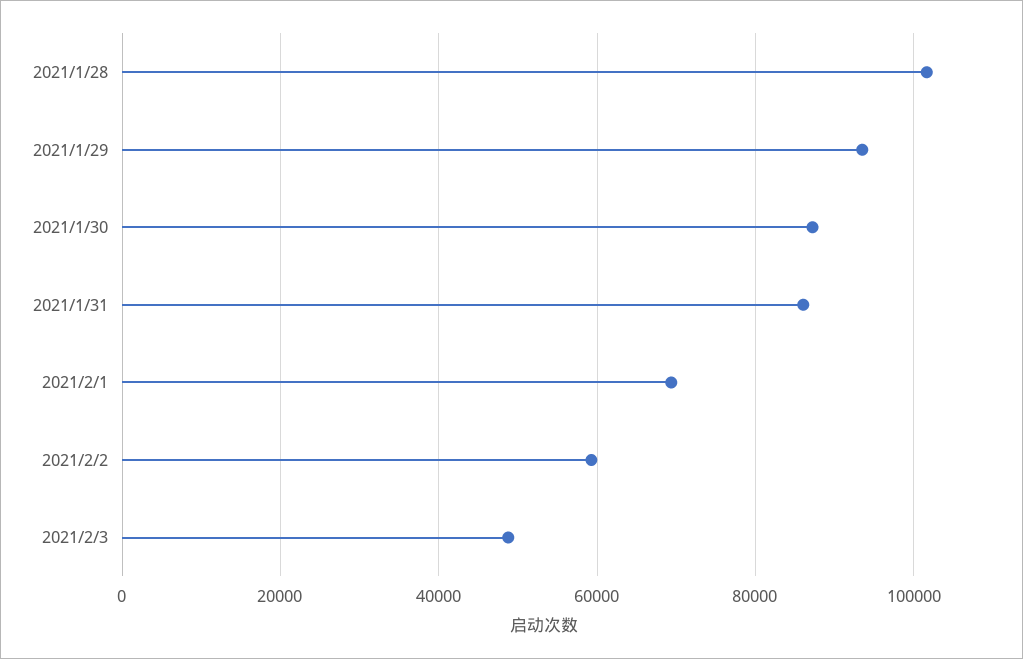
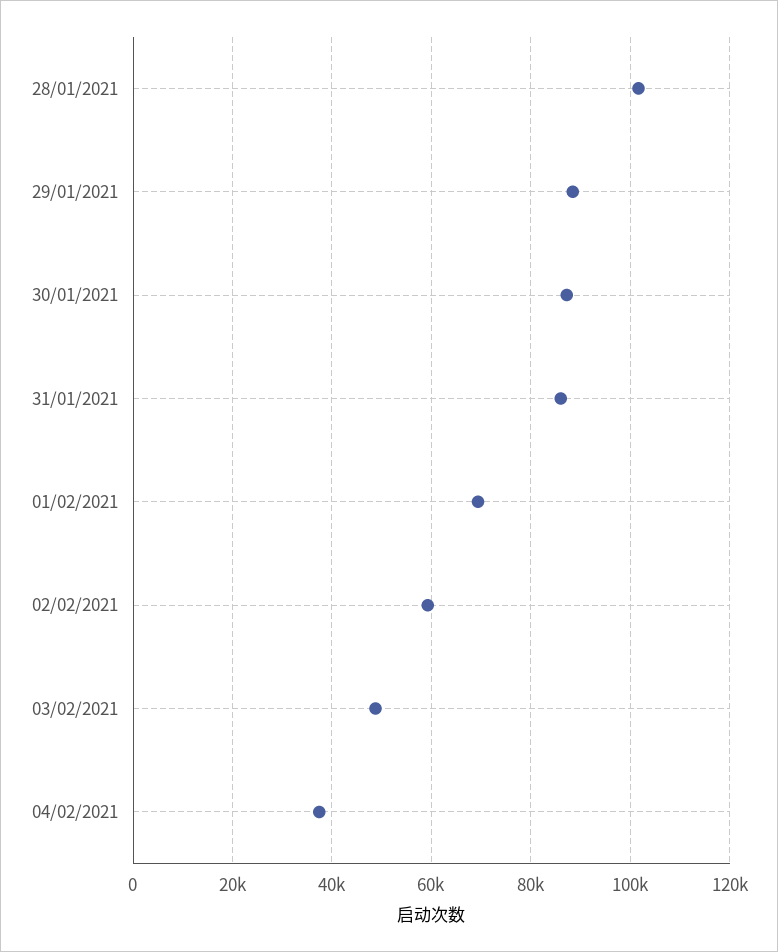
2021/1/29: 94000 -> 88000
04/02/2021: none -> 38000

